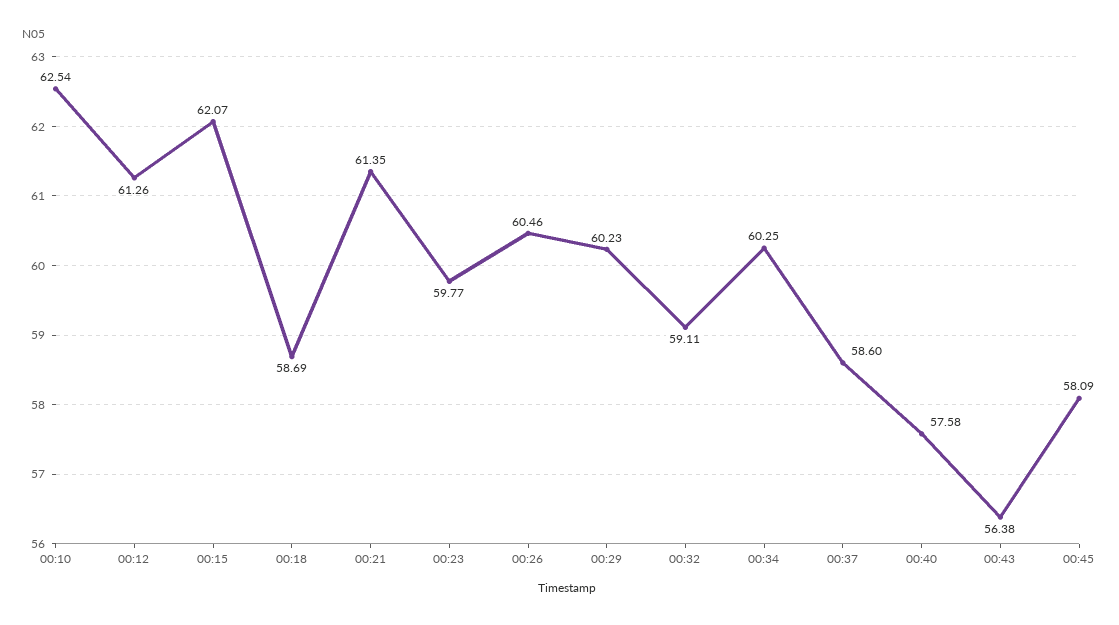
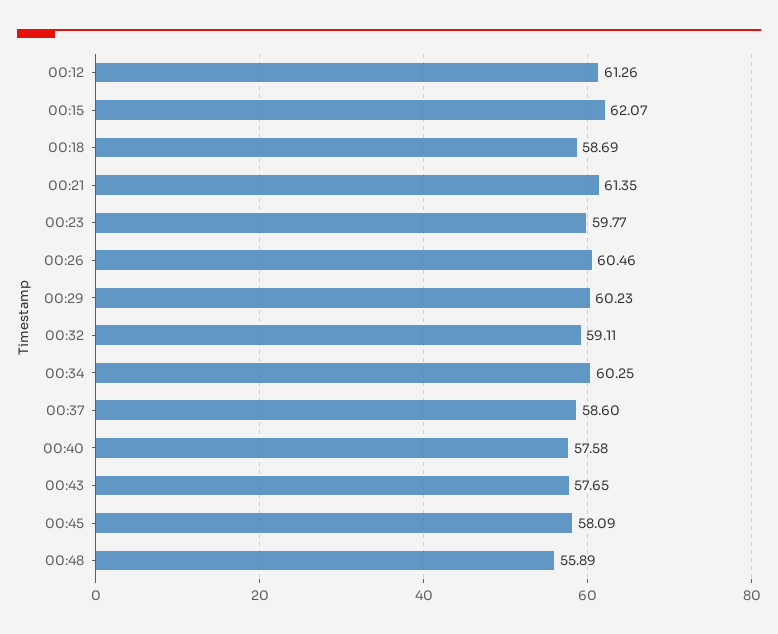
00:10: 62.54 -> none
00:43: 56.38 -> 57.65
00:48: none -> 55.89

